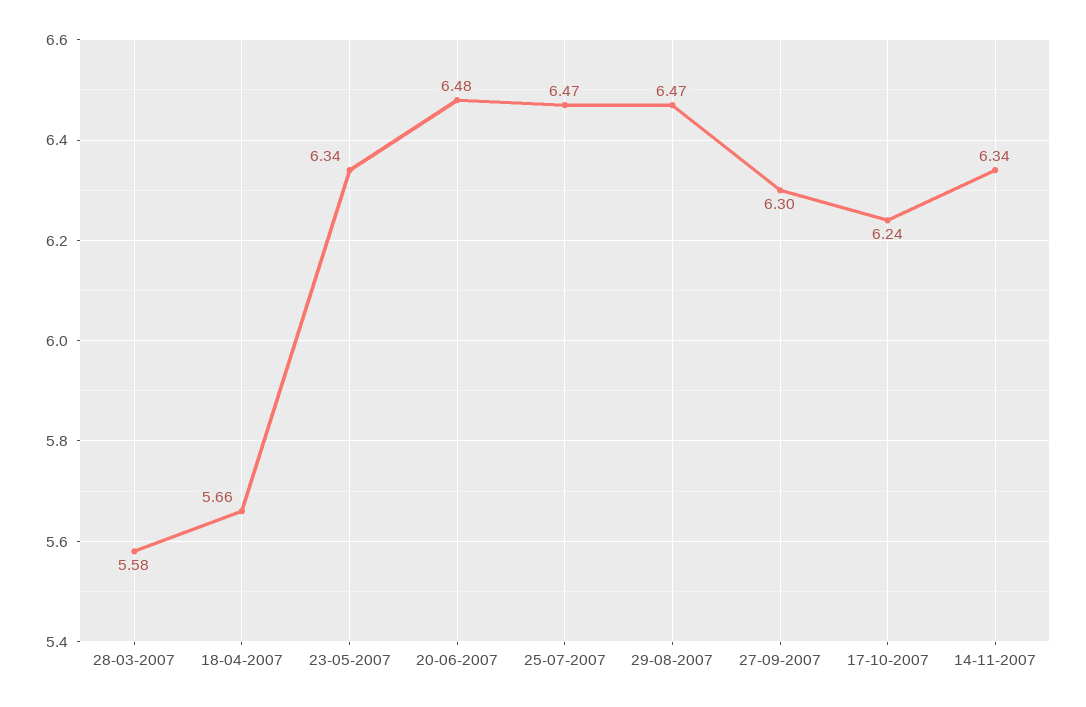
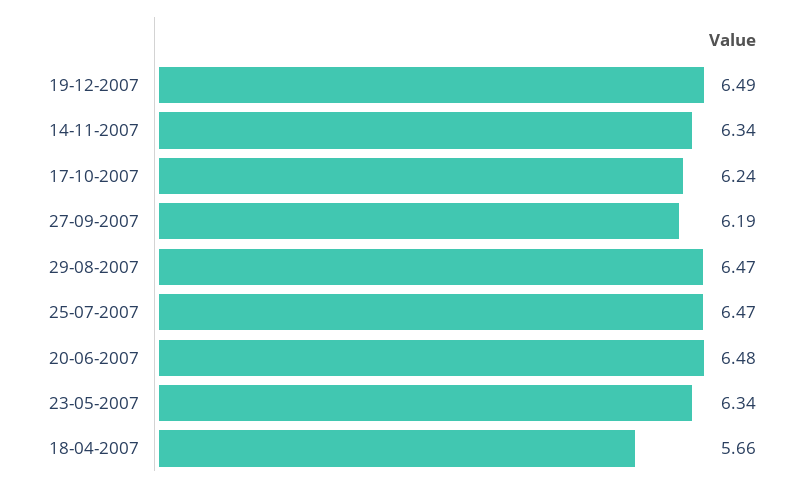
28-03-2007: 5.58 -> none
27-09-2007: 6.3 -> 6.19
19-12-2007: none -> 6.49

